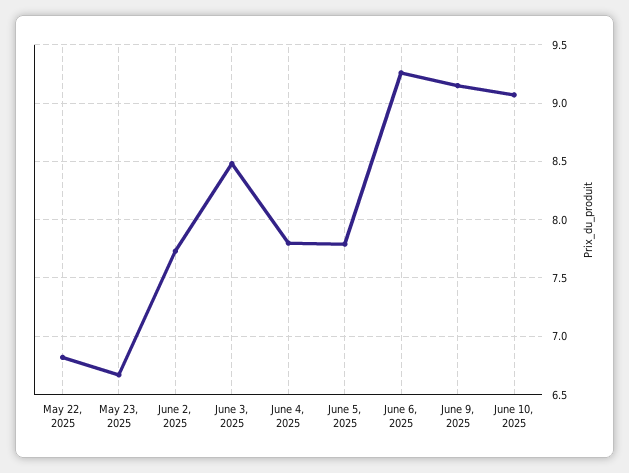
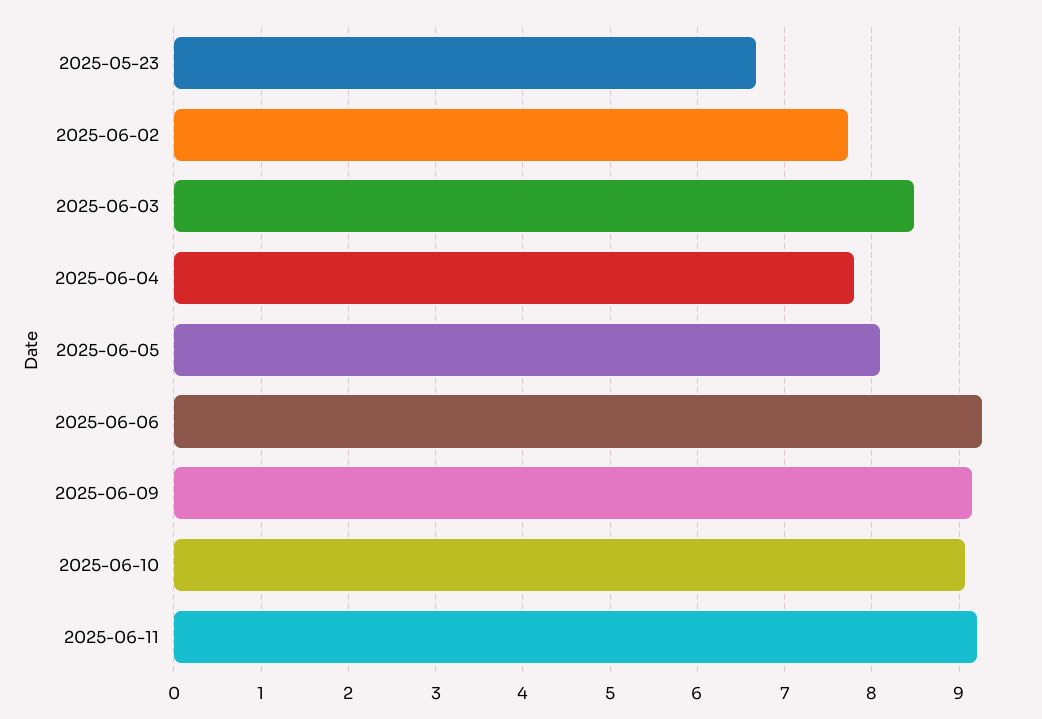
May 22, 2025: 6.8 -> none
June 5, 2025: 7.8 -> 8.1
2025-06-11: none -> 9.2

